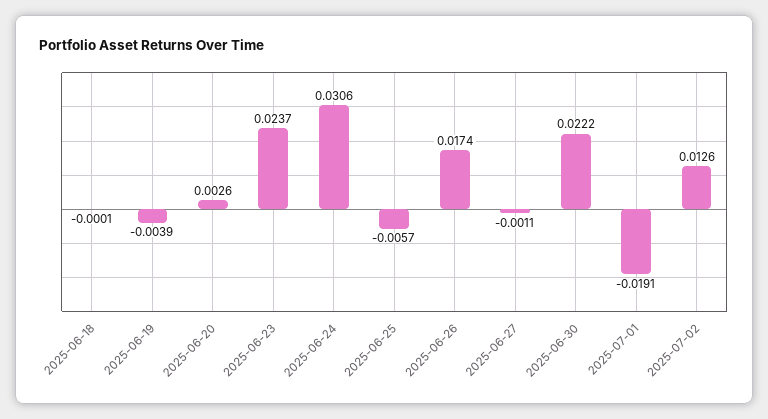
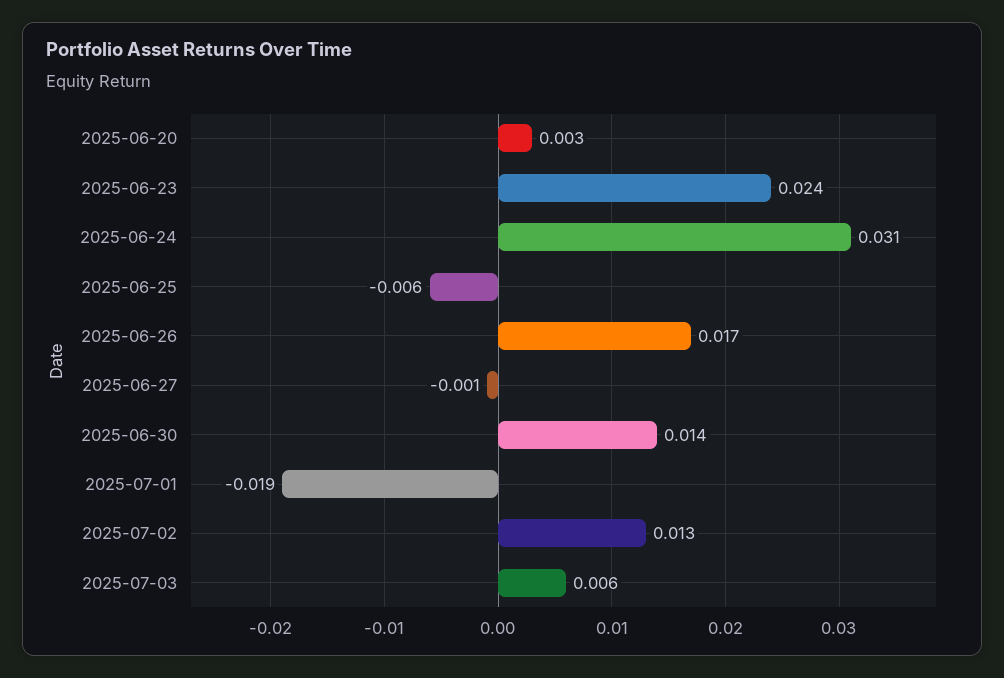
2025-06-18: -0.0001 -> none
2025-06-19: -0.0039 -> none
2025-06-30: 0.0222 -> 0.014
2025-07-03: none -> 0.006

